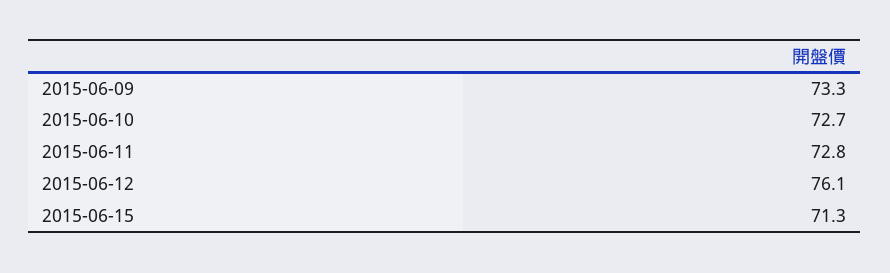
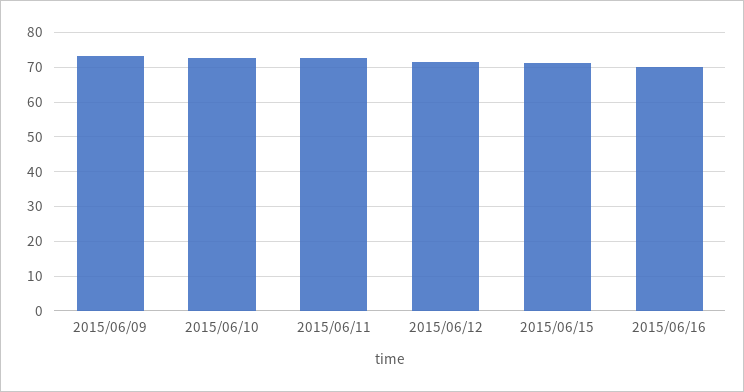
2015-06-12: 76.1 -> 72
2015/06/16: none -> 70

